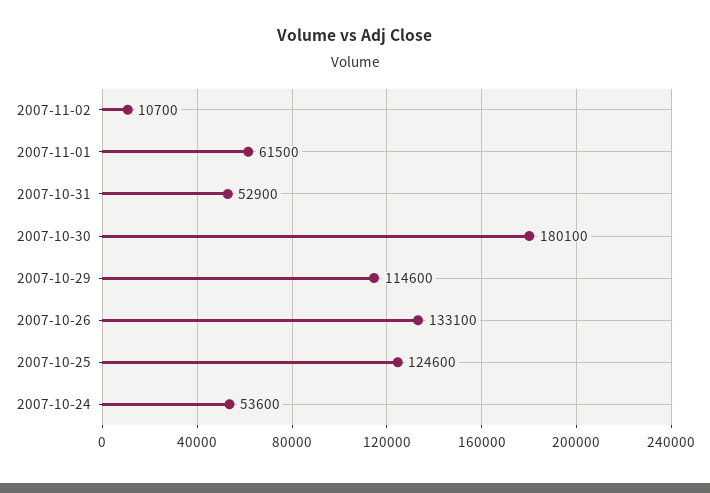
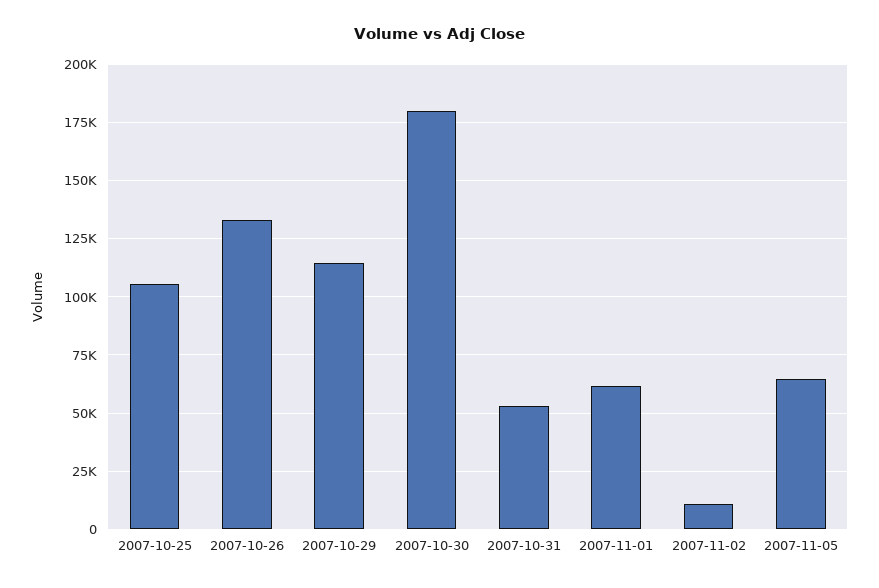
2007-10-25: 124600 -> 105000
2007-10-24: 53600 -> none
2007-11-05: none -> 65000

